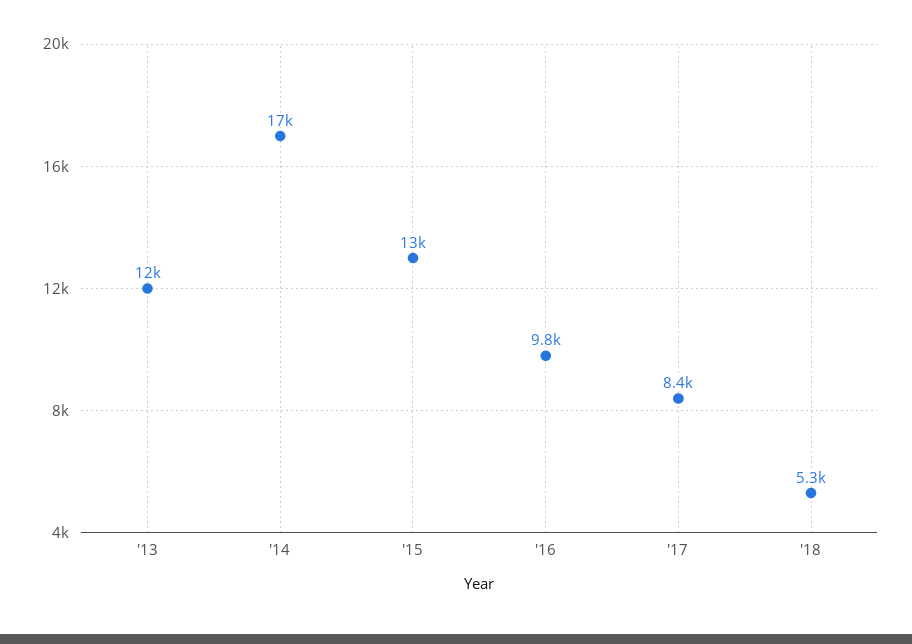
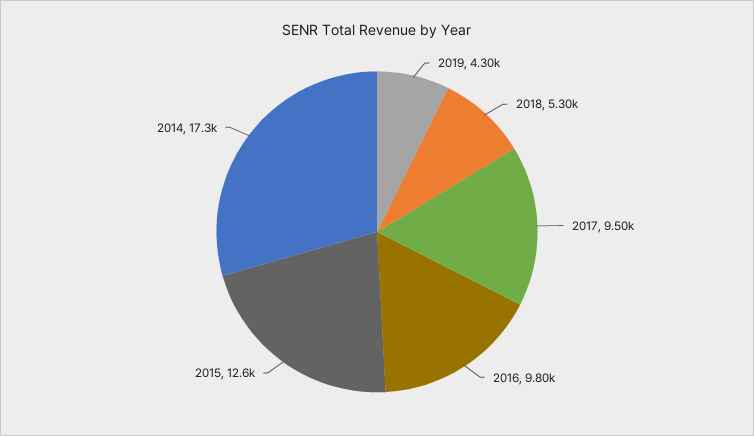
'13: 12000 -> none
'17: 8400 -> 9500
2019: none -> 4300

